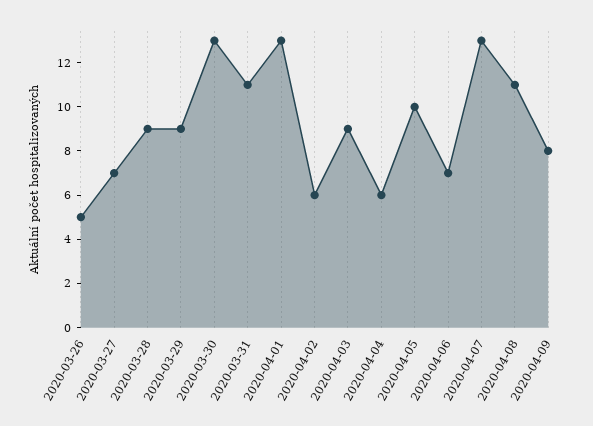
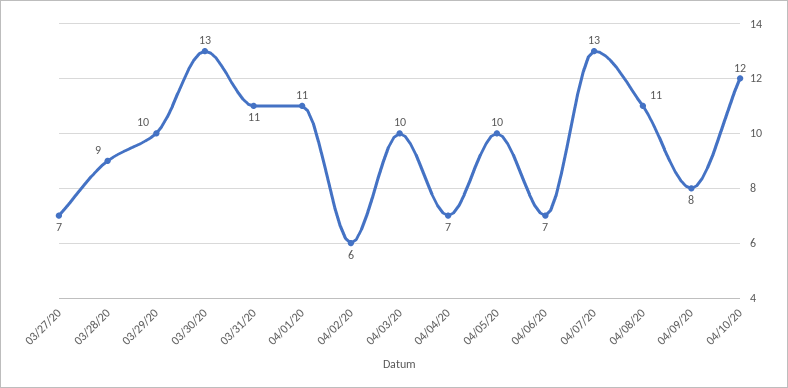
2020-03-26: 5 -> none
2020-03-29: 9 -> 10
2020-04-01: 13 -> 11
2020-04-03: 9 -> 10
2020-04-04: 6 -> 7
04/10/20: none -> 12

